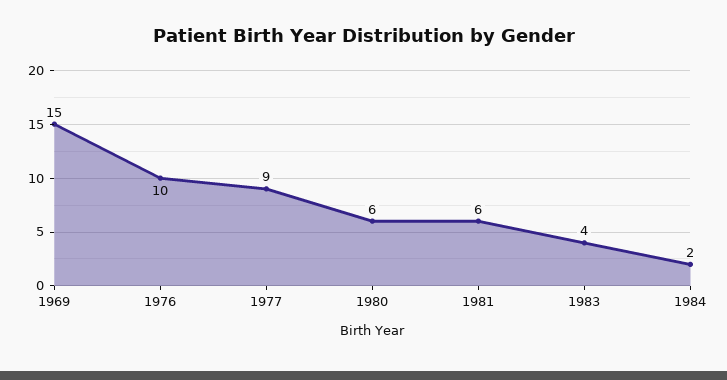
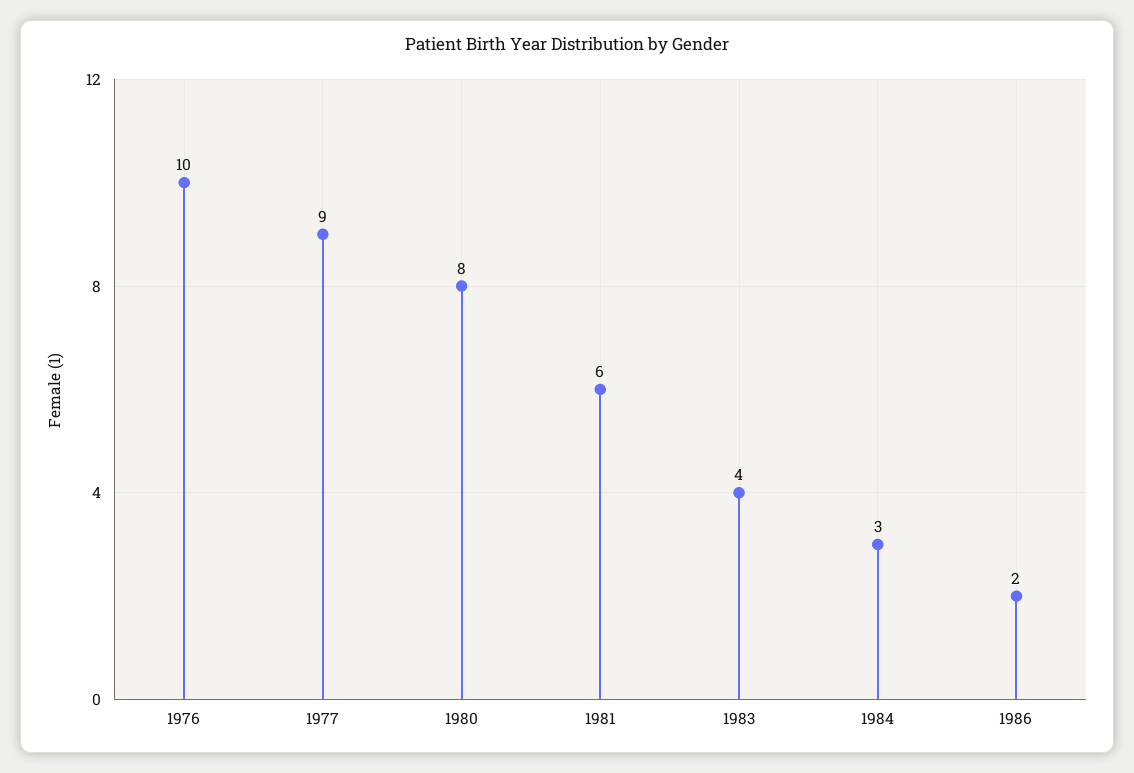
1969: 15 -> none
1980: 6 -> 8
1984: 2 -> 3
1986: none -> 2

